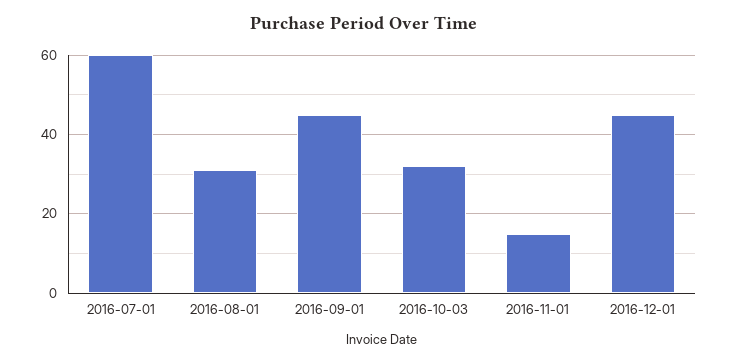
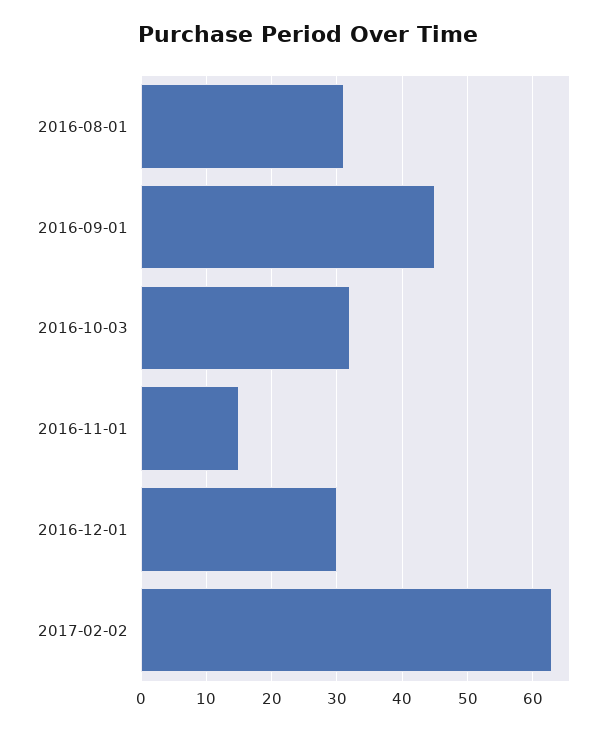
2016-07-01: 60 -> none
2016-12-01: 45 -> 30
2017-02-02: none -> 63

